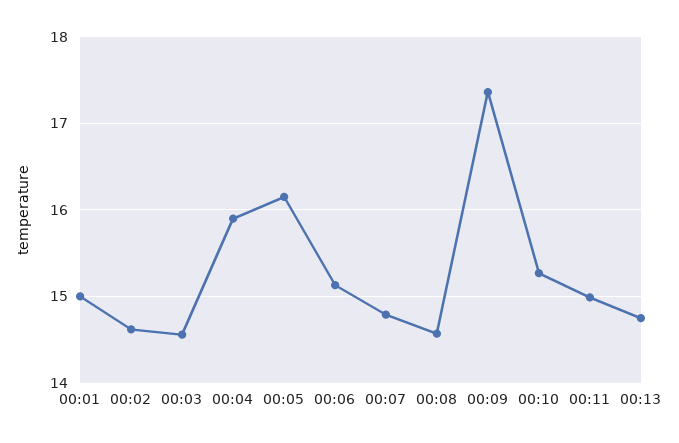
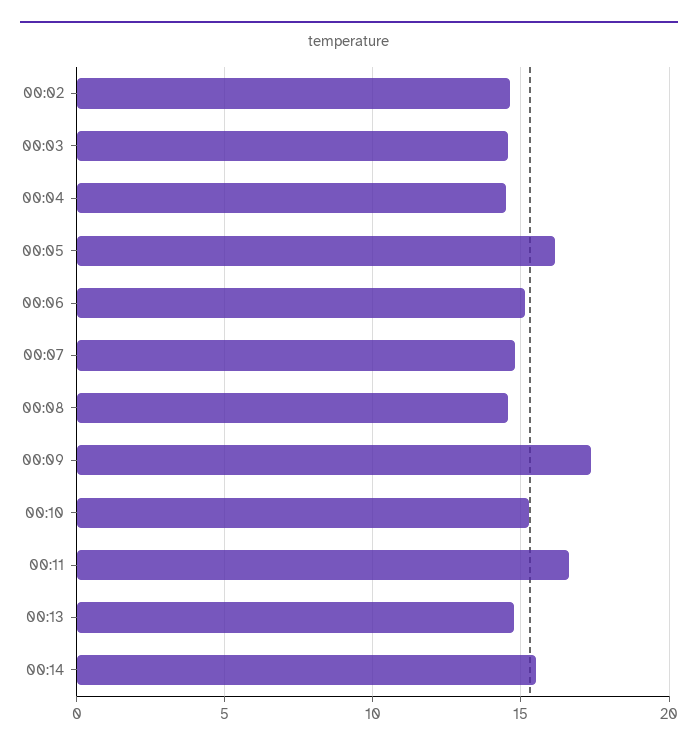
00:01: 15 -> none
00:04: 15.9 -> 14.5
00:11: 15 -> 16.5
00:14: none -> 15.5

